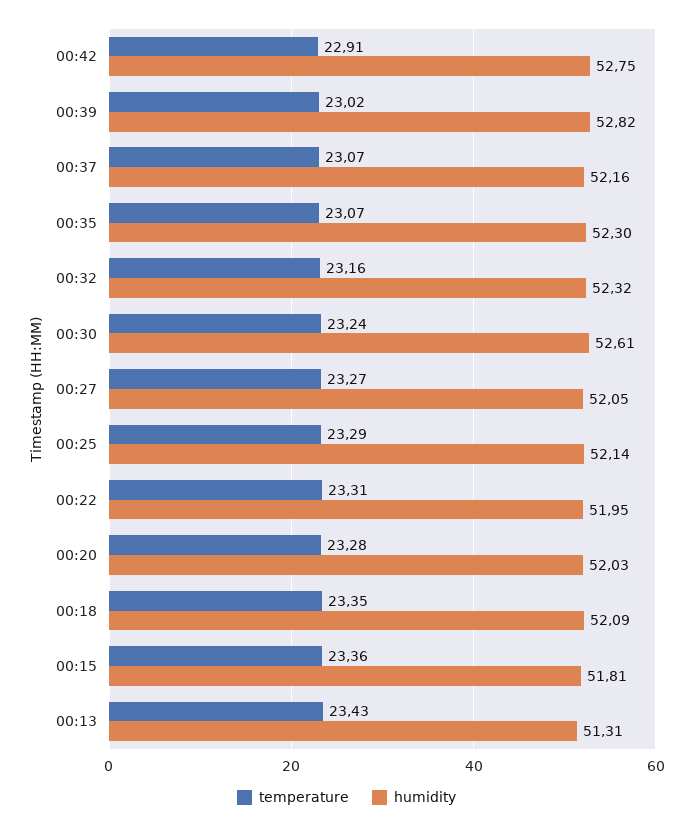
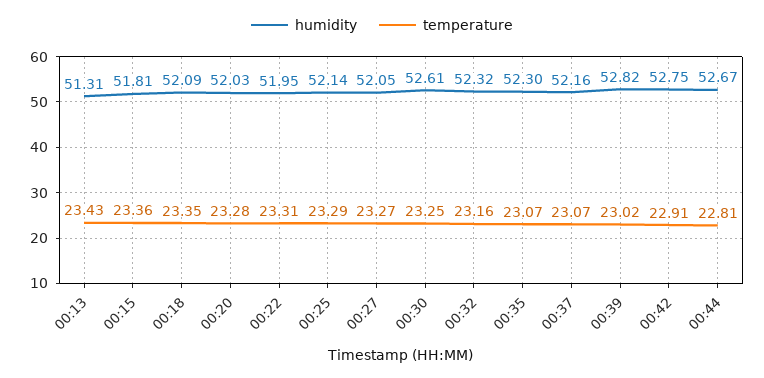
temperature, 00:30: 23.24 -> 23.25
humidity, 00:44: none -> 52.67
temperature, 00:44: none -> 22.81

